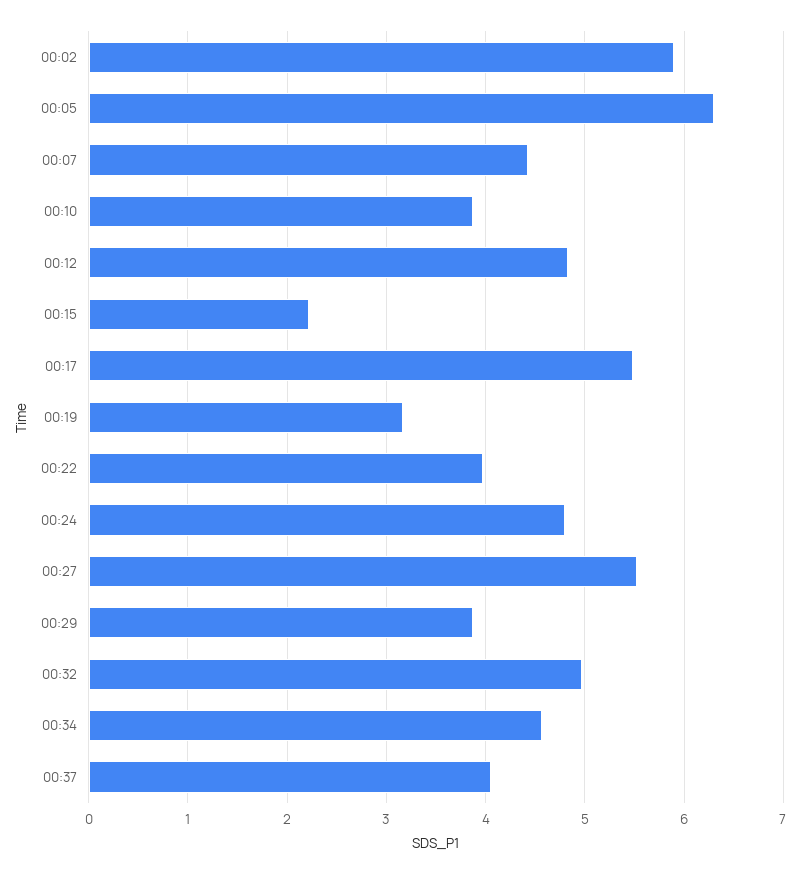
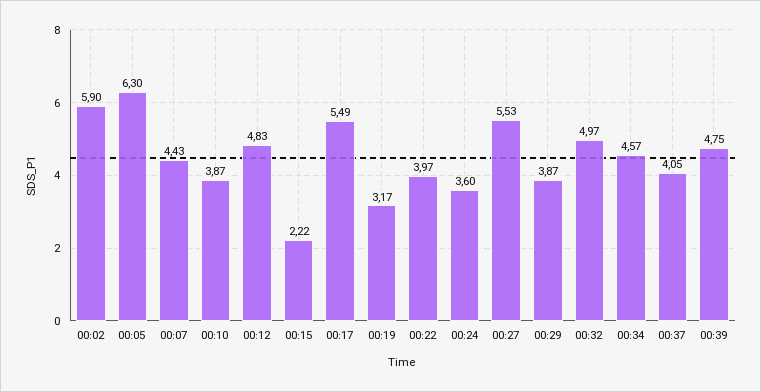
00:24: 4.8 -> 3.6
00:39: none -> 4.75

